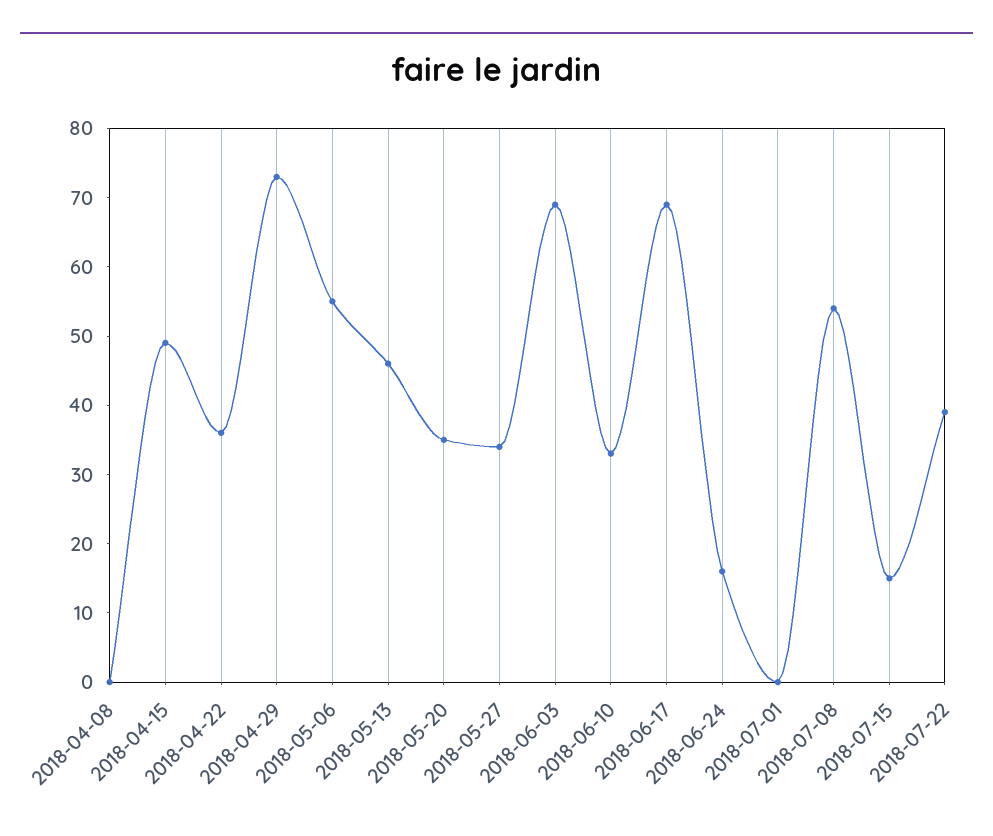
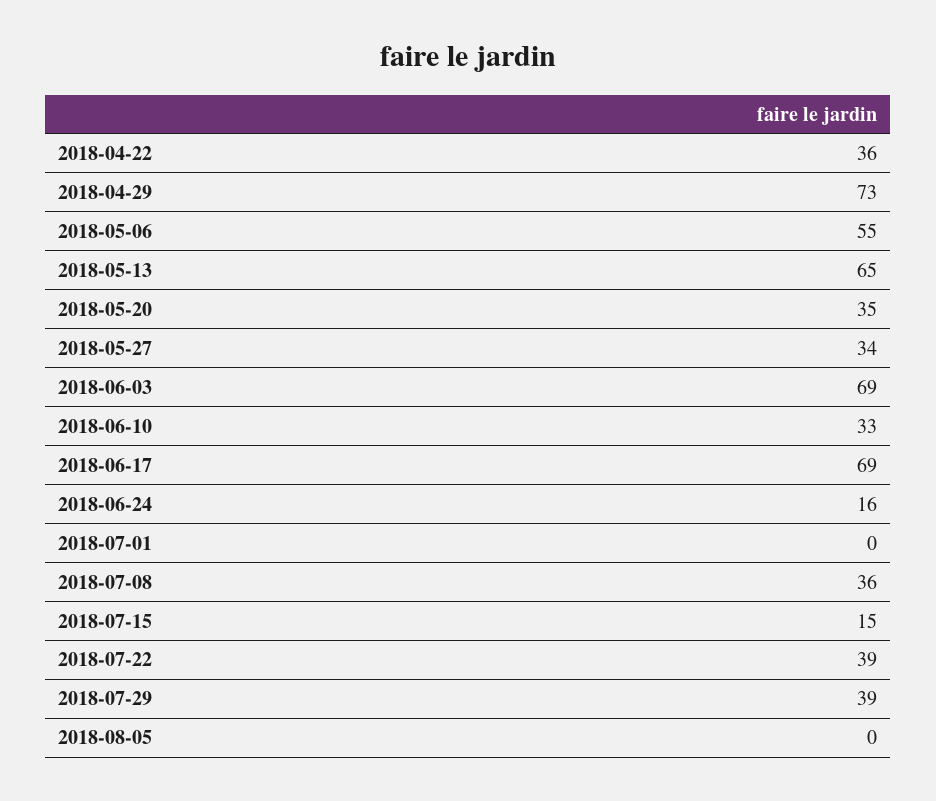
2018-04-08: 0 -> none
2018-04-15: 50 -> none
2018-05-13: 45 -> 65
2018-07-08: 55 -> 36
2018-07-29: none -> 39
2018-08-05: none -> 0

